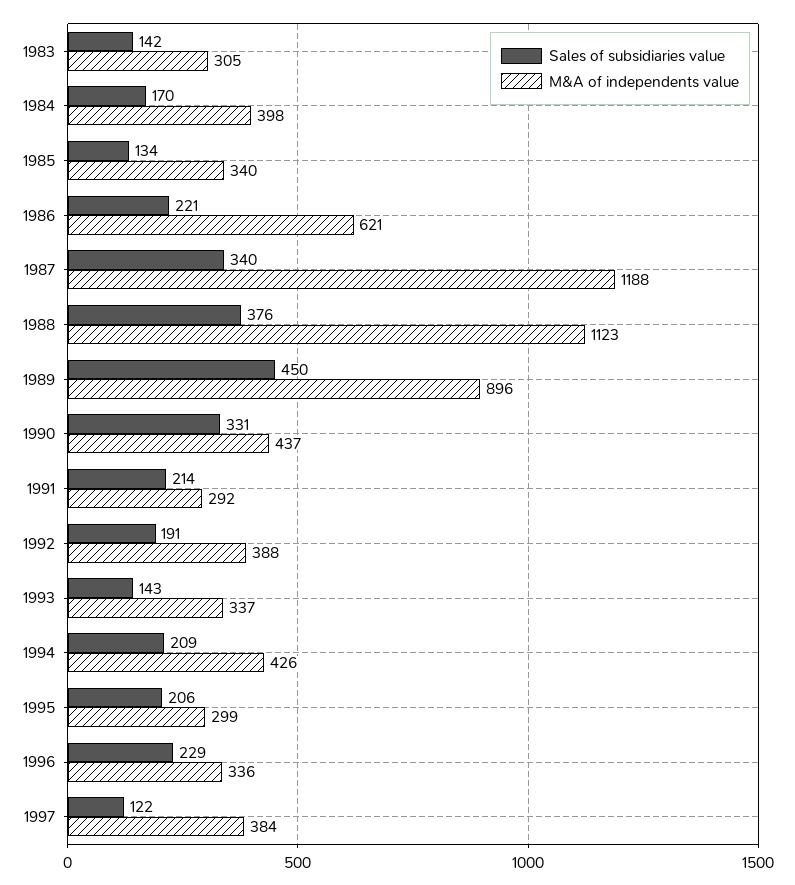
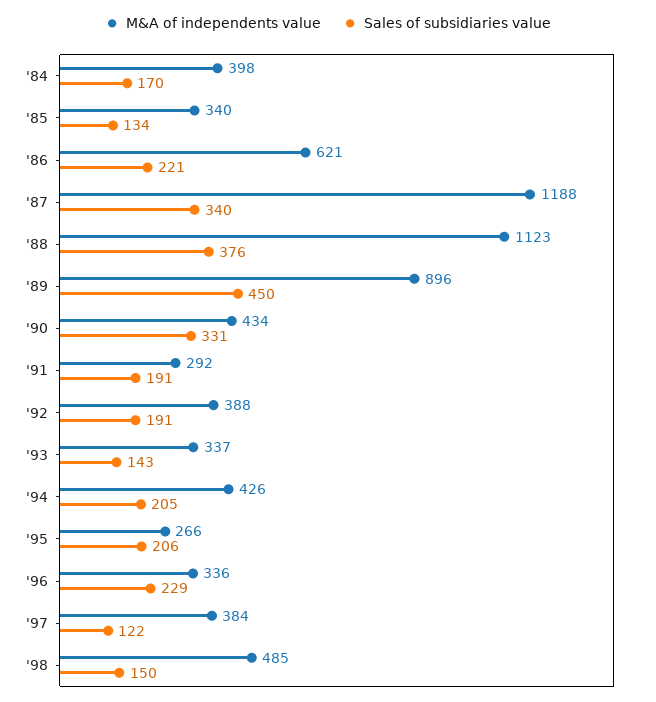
Sales of subsidiaries value, 1983: 142 -> none
M&A of independents value, 1983: 305 -> none
M&A of independents value, 1990: 437 -> 434
Sales of subsidiaries value, 1991: 214 -> 191
Sales of subsidiaries value, 1994: 209 -> 205
M&A of independents value, 1995: 299 -> 266
M&A of independents value, '98: none -> 485
Sales of subsidiaries value, '98: none -> 150

